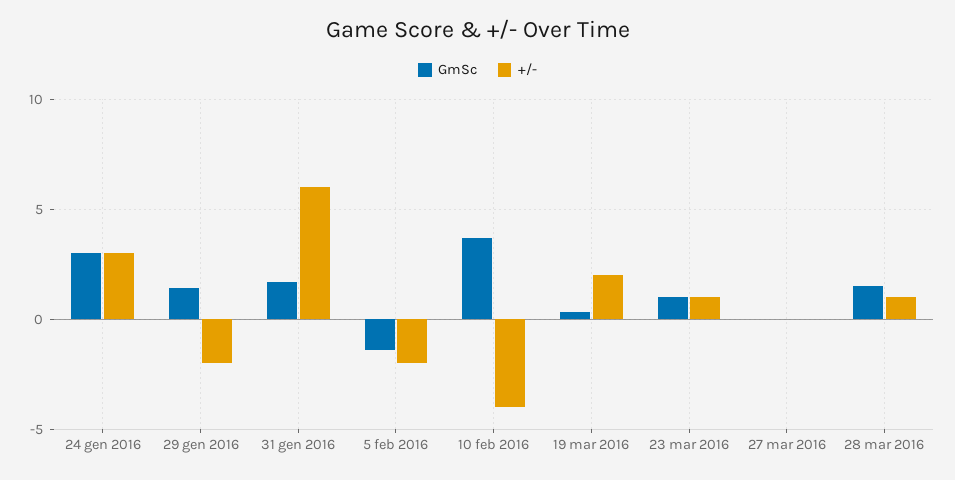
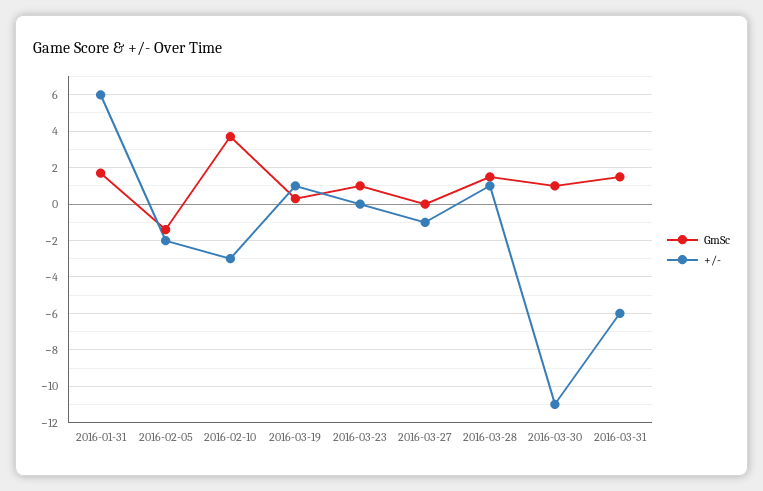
GmSc, 24 gen 2016: 3 -> none
+/-, 24 gen 2016: 3 -> none
GmSc, 29 gen 2016: 1.5 -> none
+/-, 29 gen 2016: -2 -> none
+/-, 10 feb 2016: -4 -> -3
+/-, 19 mar 2016: 2 -> 1
+/-, 23 mar 2016: 1 -> 0
+/-, 27 mar 2016: 0 -> -1
GmSc, 2016-03-30: none -> 1
+/-, 2016-03-30: none -> -11
GmSc, 2016-03-31: none -> 1.5
+/-, 2016-03-31: none -> -6

